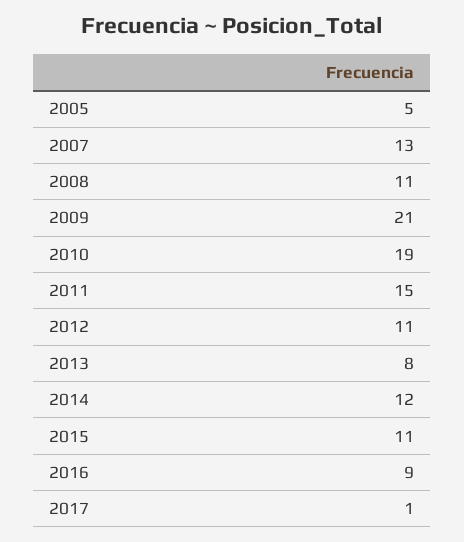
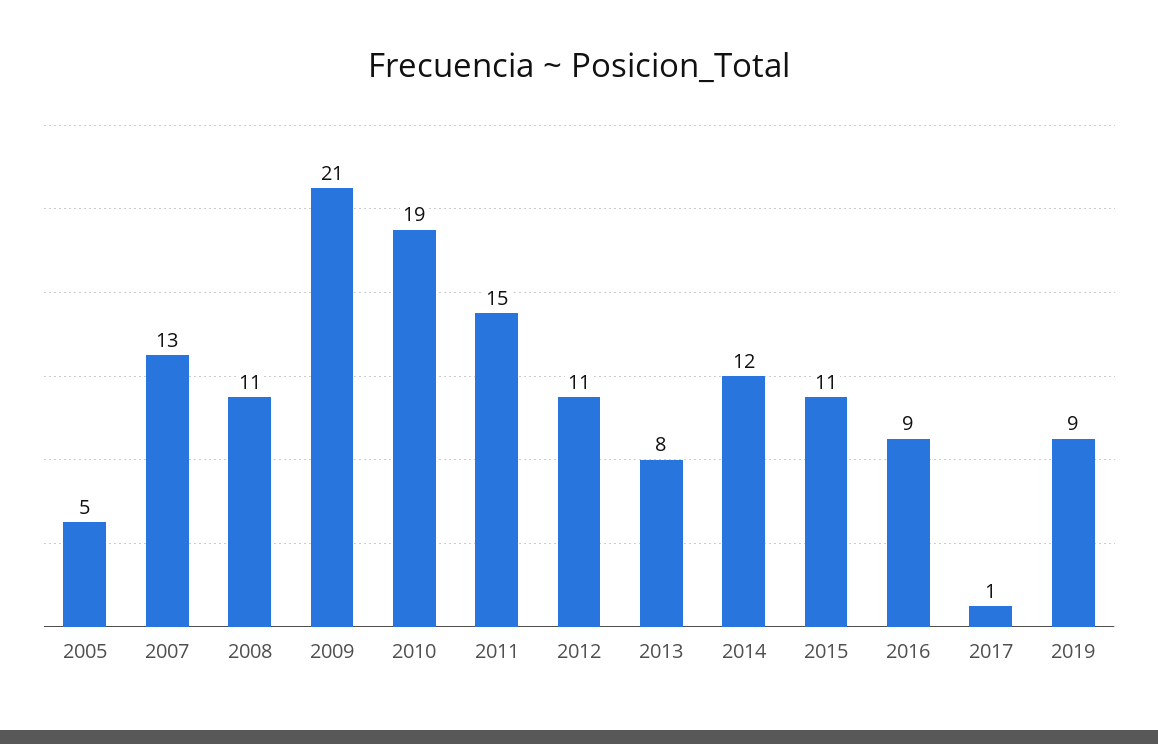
2019: none -> 9

